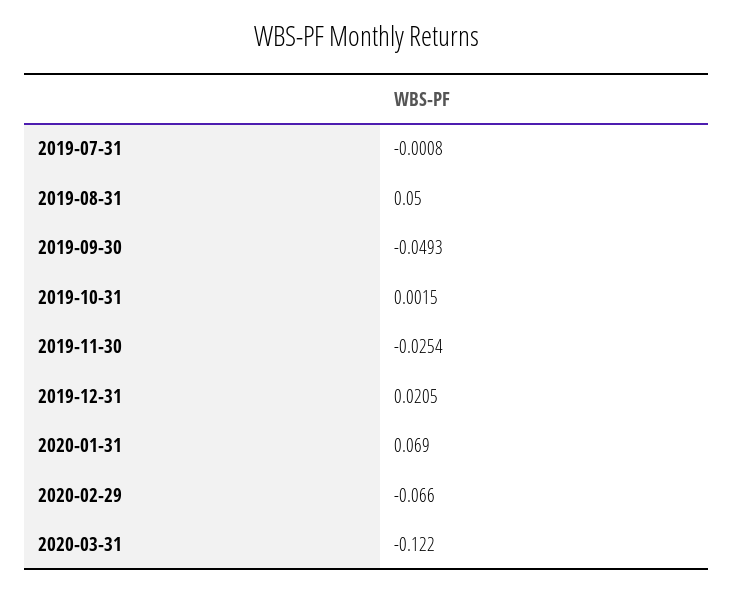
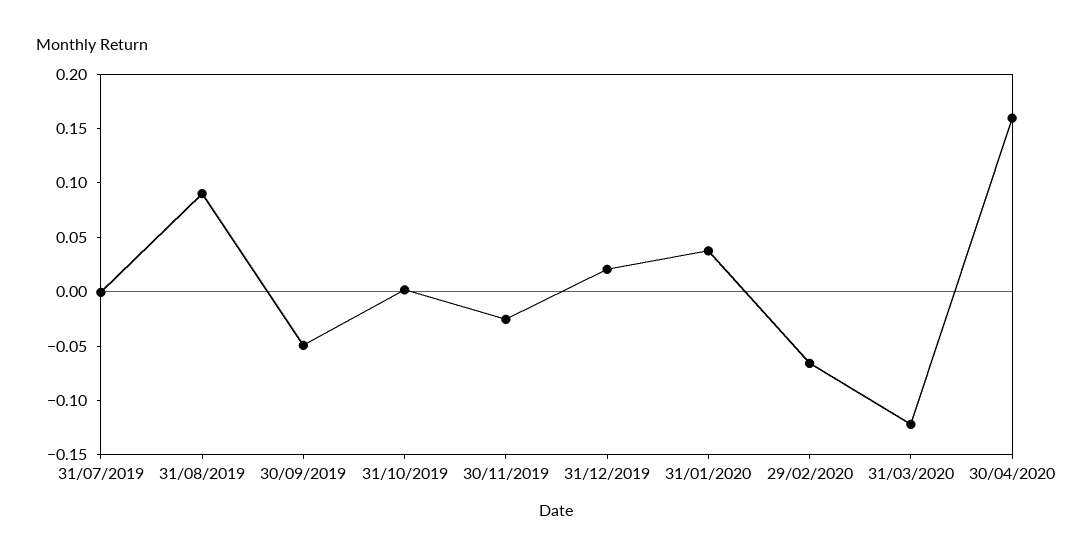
2019-08-31: 0.05 -> 0.09
2020-01-31: 0.069 -> 0.04
30/04/2020: none -> 0.16

